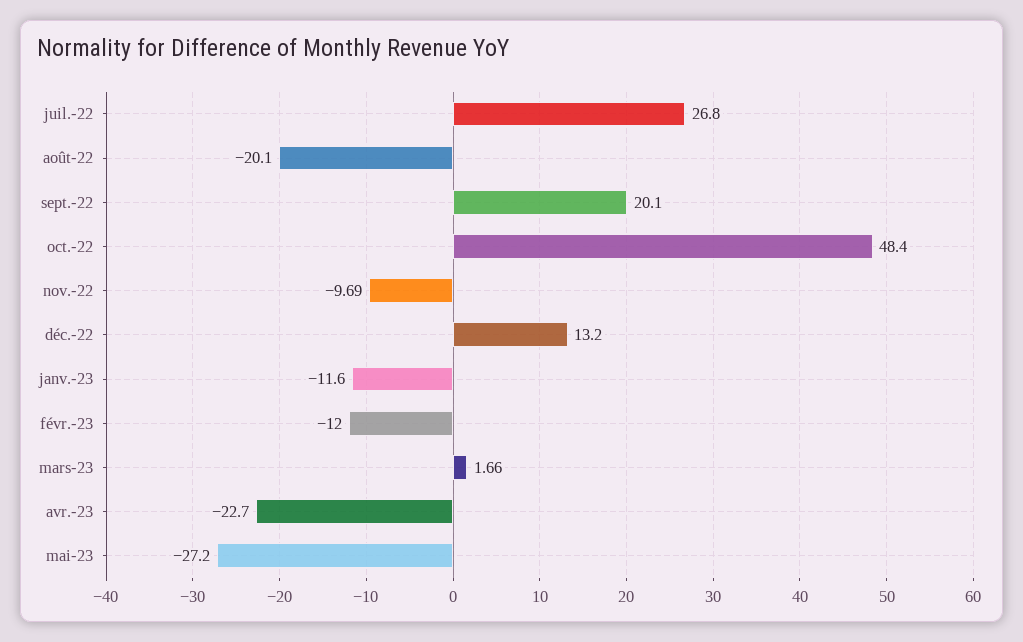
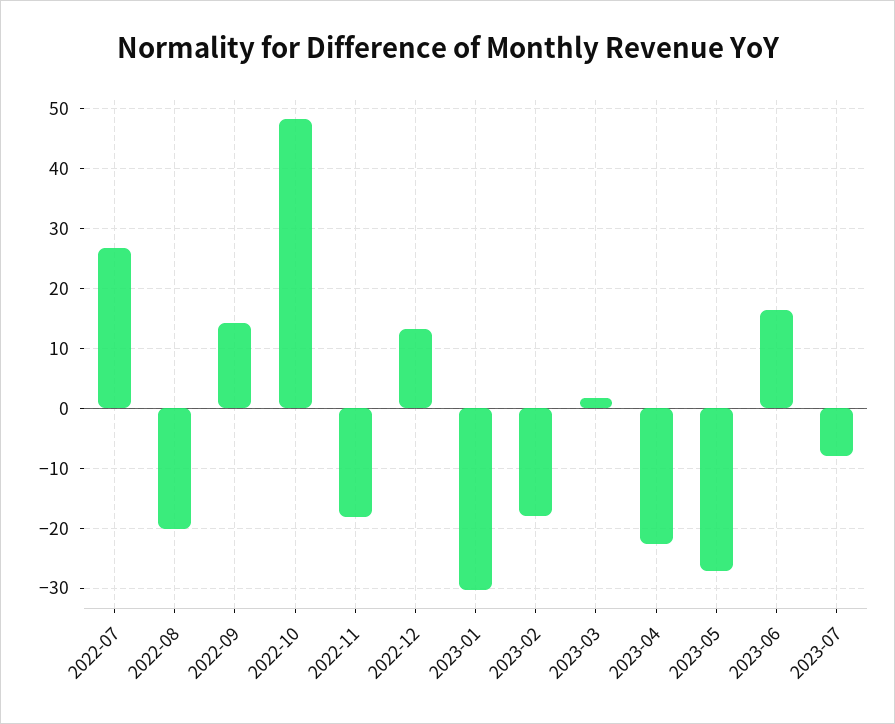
sept.-22: 20.1 -> 14
nov.-22: -9.69 -> -18
janv.-23: -11.6 -> -30
févr.-23: -12 -> -18
2023-06: none -> 16
2023-07: none -> -8

